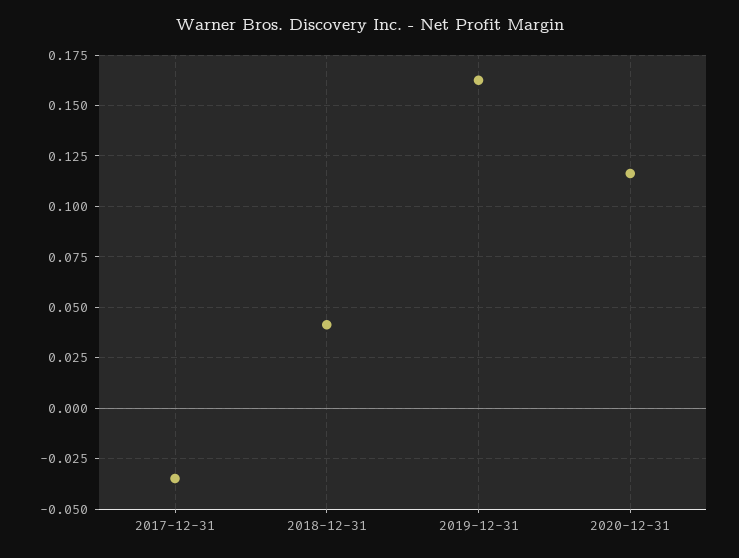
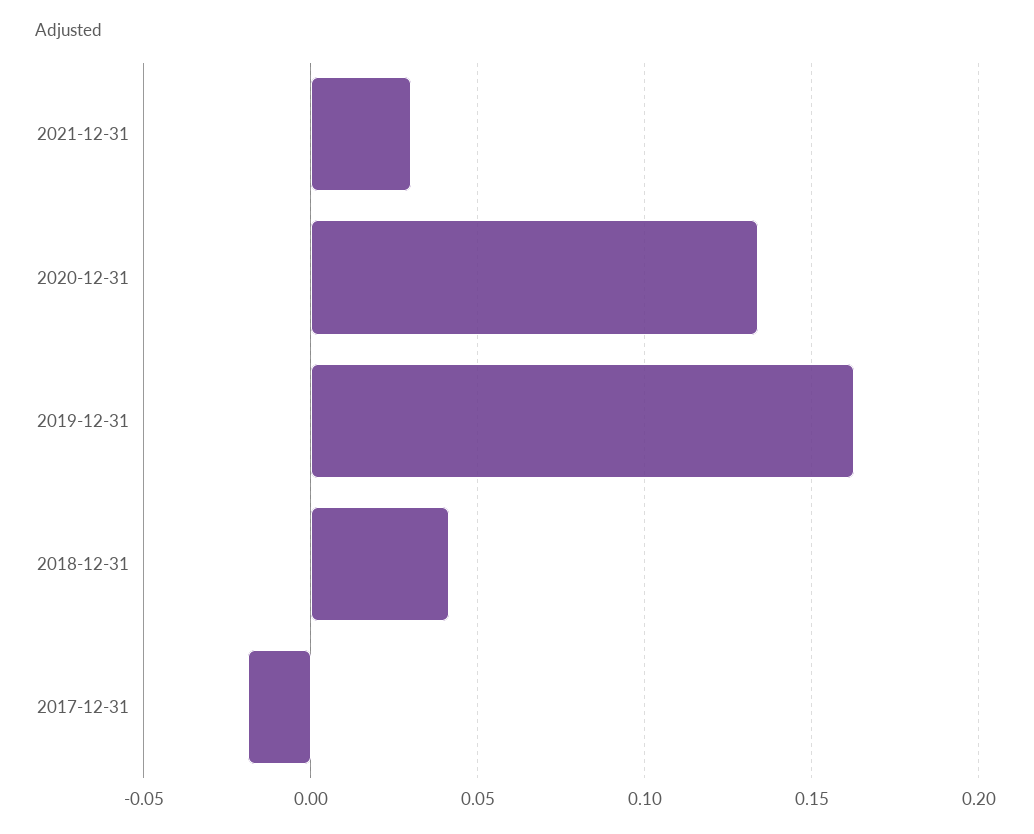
2017-12-31: -0.035 -> -0.02
2020-12-31: 0.115 -> 0.135
2021-12-31: none -> 0.03

